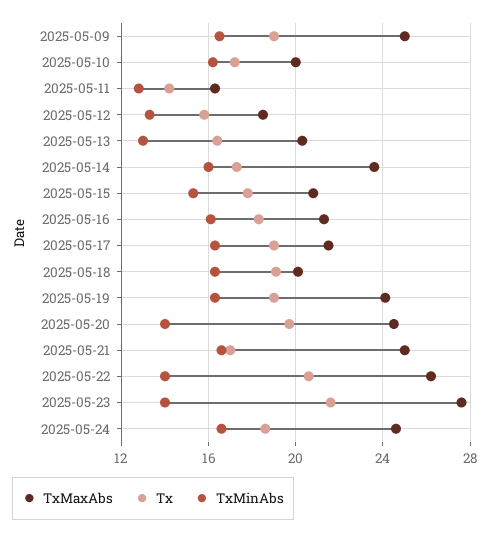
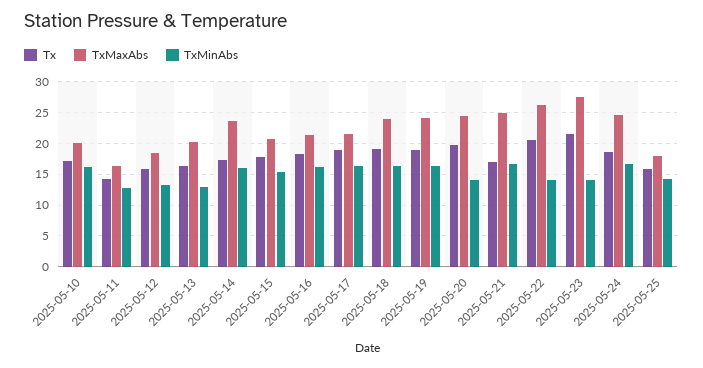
TxMaxAbs, 2025-05-09: 25 -> none
Tx, 2025-05-09: 19 -> none
TxMinAbs, 2025-05-09: 16.5 -> none
TxMaxAbs, 2025-05-18: 20 -> 24
Tx, 2025-05-25: none -> 16
TxMaxAbs, 2025-05-25: none -> 18
TxMinAbs, 2025-05-25: none -> 14

